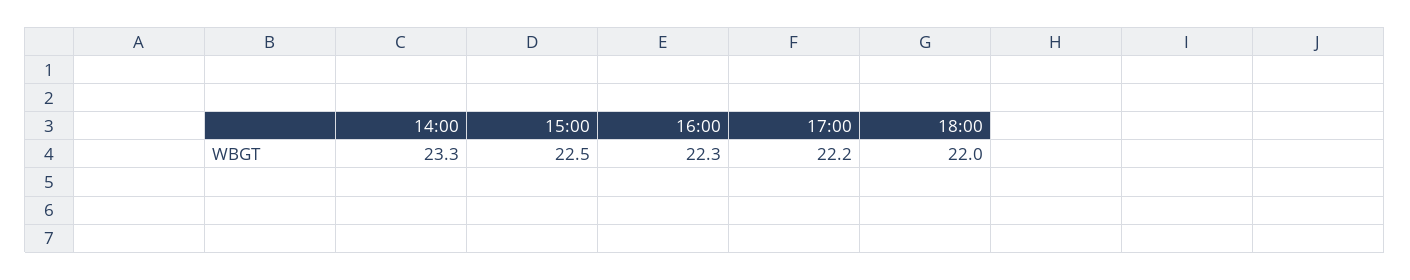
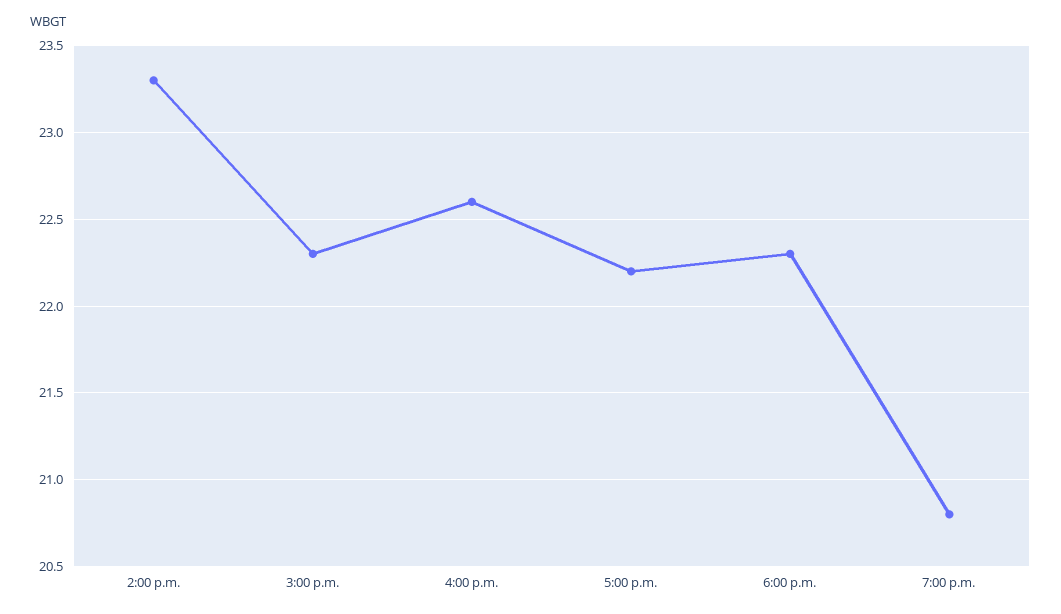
15:00: 22.5 -> 22.3
16:00: 22.3 -> 22.6
18:00: 22 -> 22.3
7:00 p.m.: none -> 20.8

